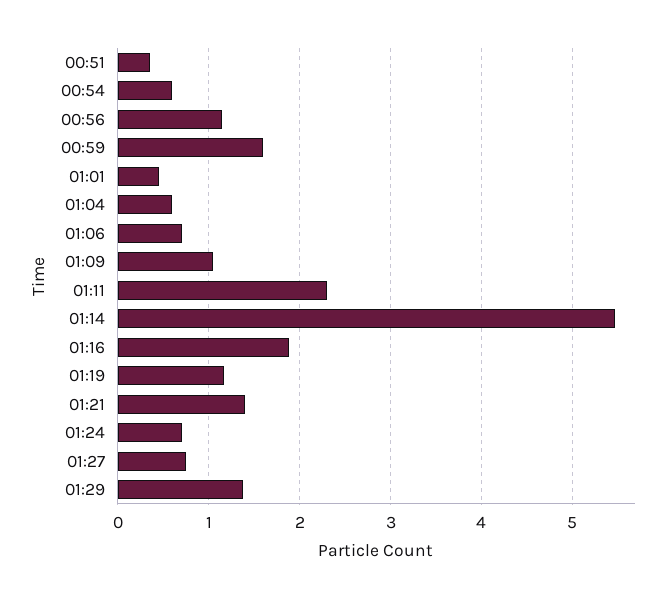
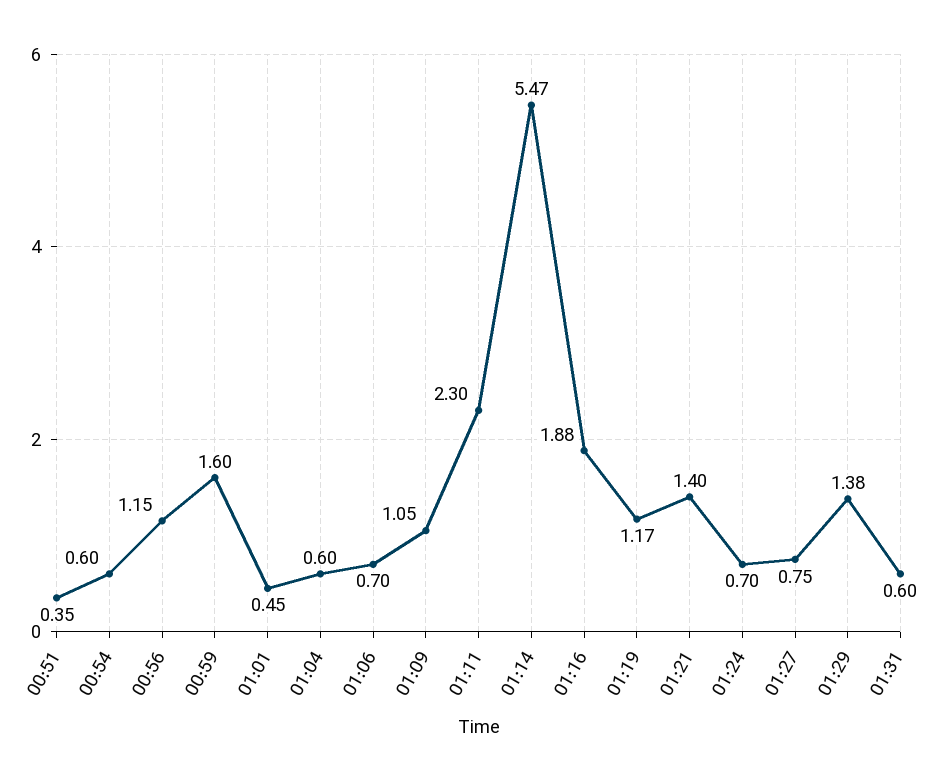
01:31: none -> 0.6

